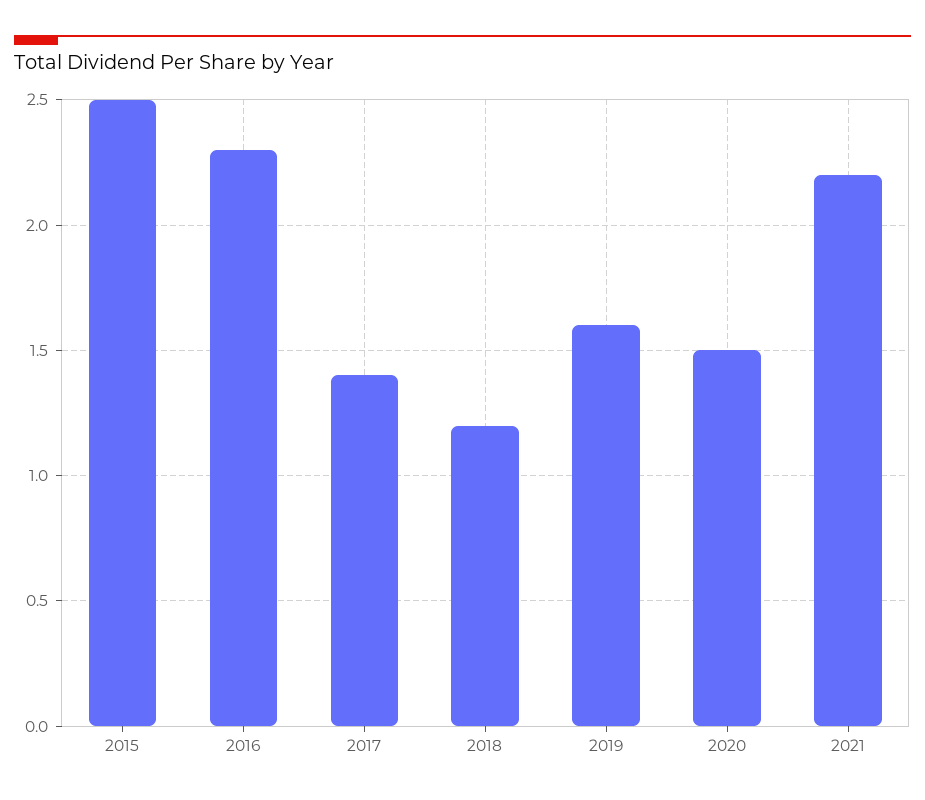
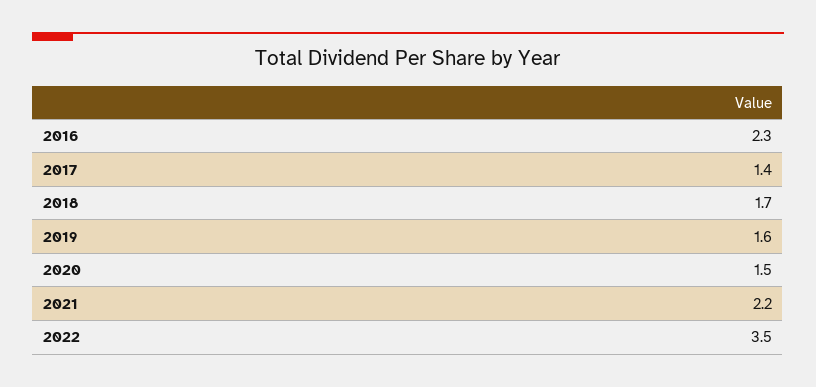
2015: 2.5 -> none
2018: 1.2 -> 1.7
2022: none -> 3.5

